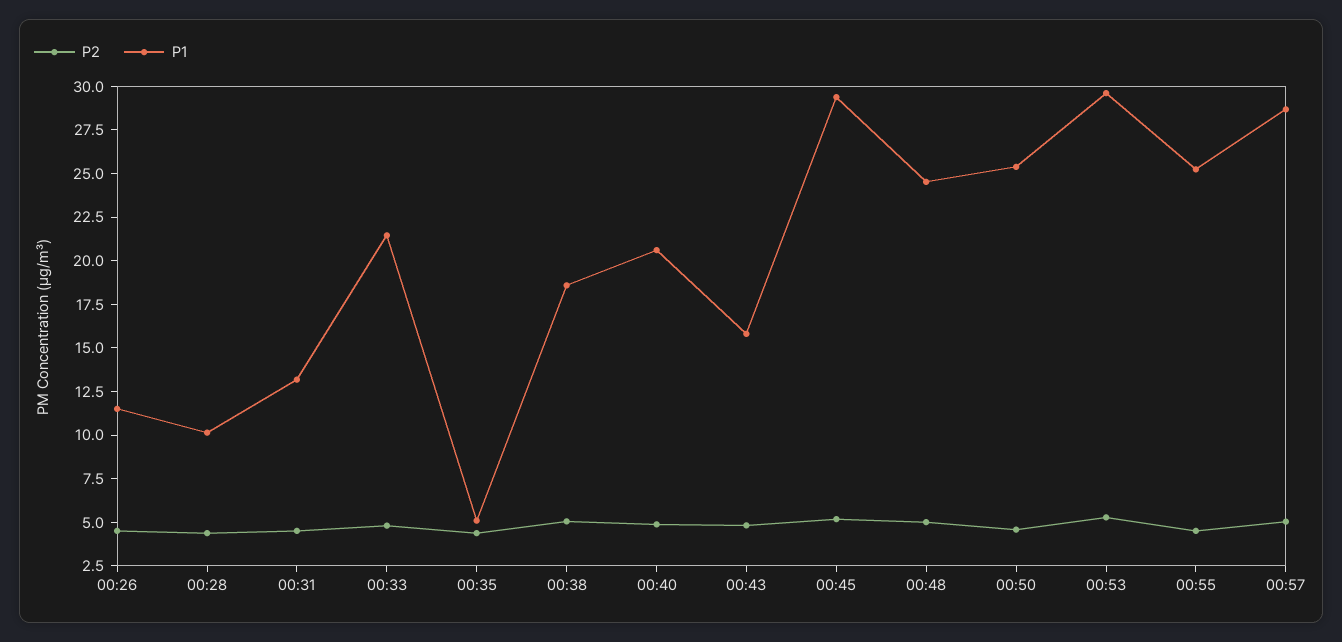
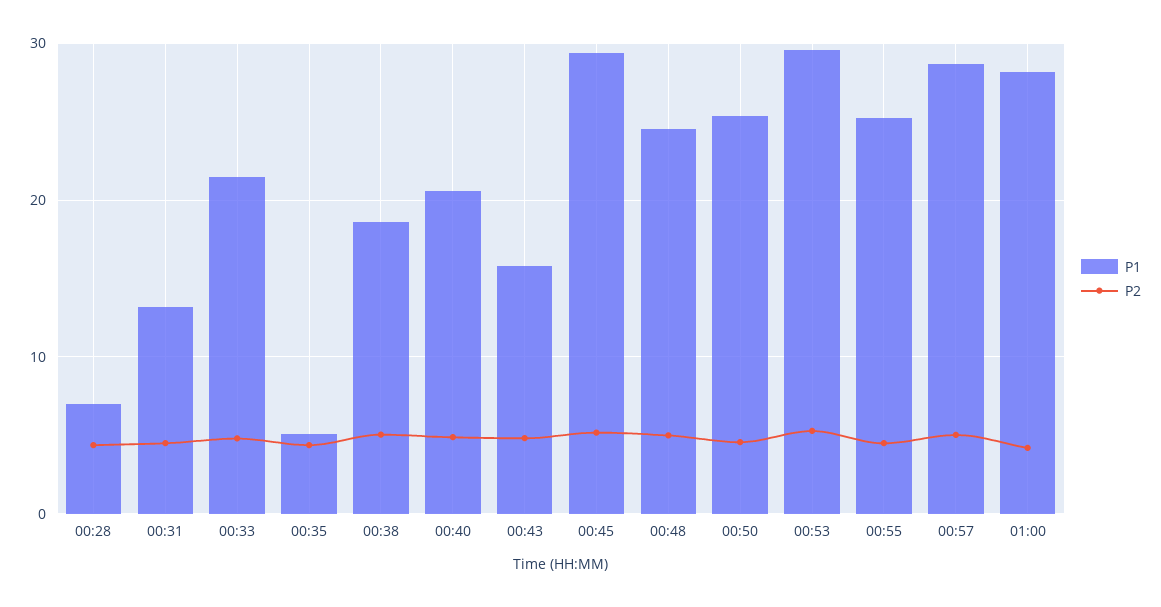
P2, 00:26: 4.5 -> none
P1, 00:26: 11.5 -> none
P1, 00:28: 10 -> 7
P1, 01:00: none -> 28
P2, 01:00: none -> 4

